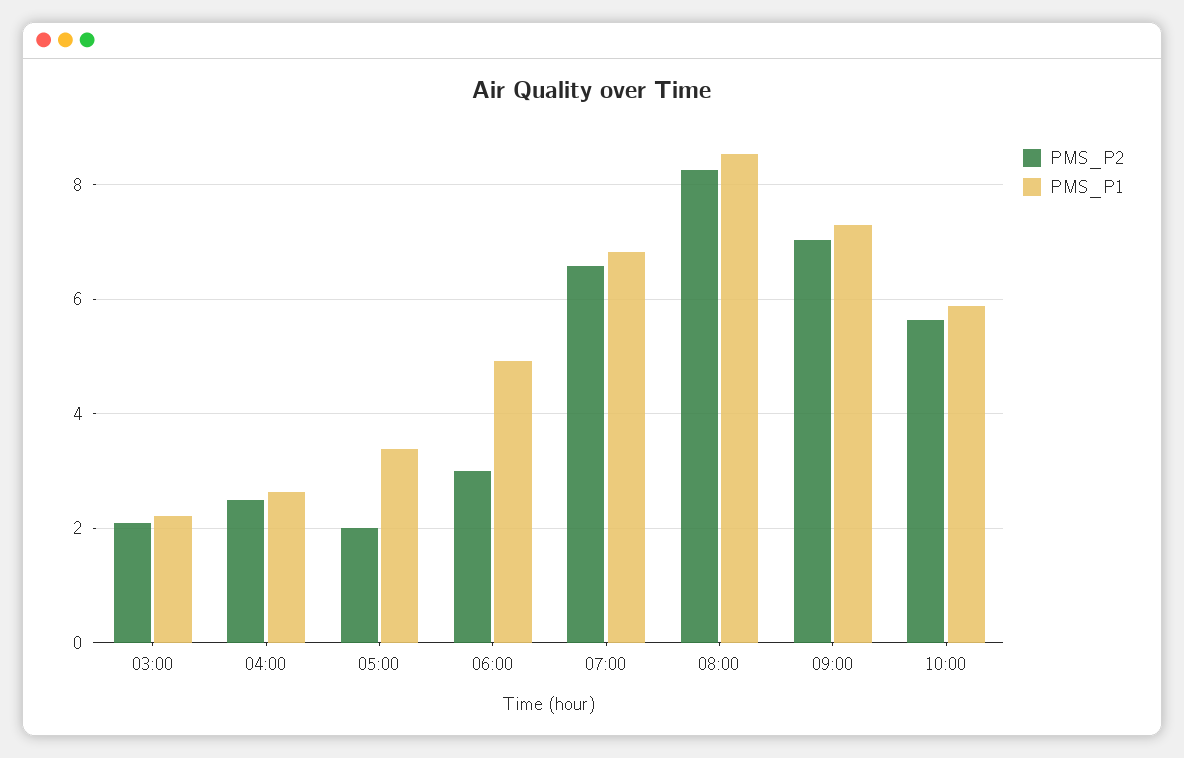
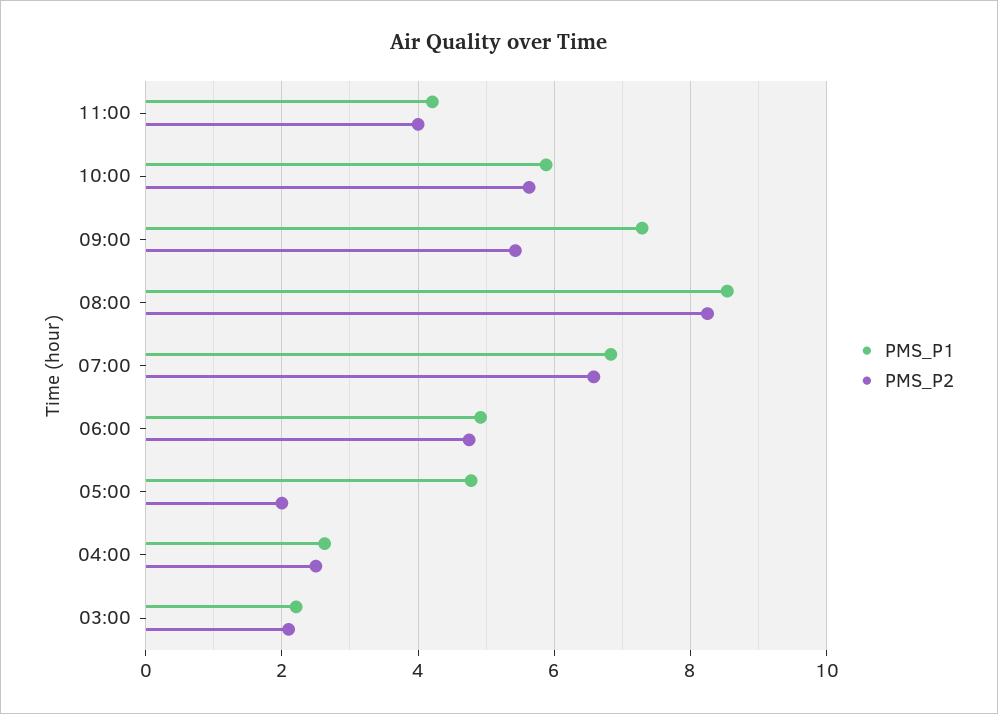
PMS_P1, 05:00: 3.4 -> 4.8
PMS_P2, 06:00: 3 -> 4.8
PMS_P2, 09:00: 7 -> 5.4
PMS_P1, 11:00: none -> 4.2
PMS_P2, 11:00: none -> 4

